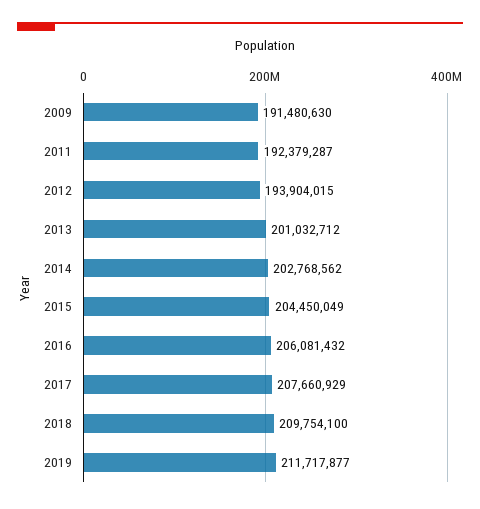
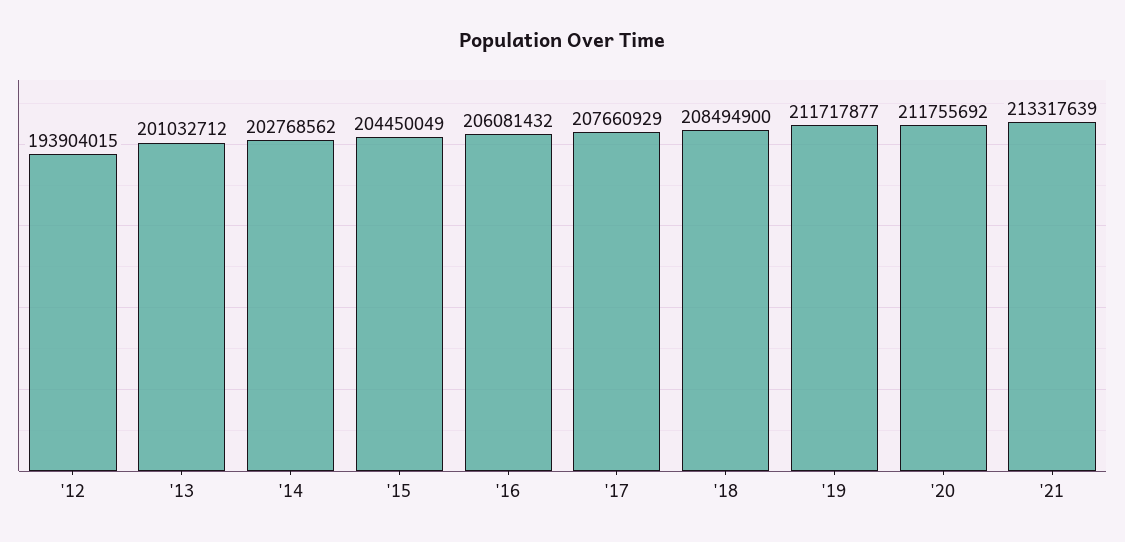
2009: 191480630 -> none
2011: 192379287 -> none
2018: 209754100 -> 208494900
'20: none -> 211755692
'21: none -> 213317639

